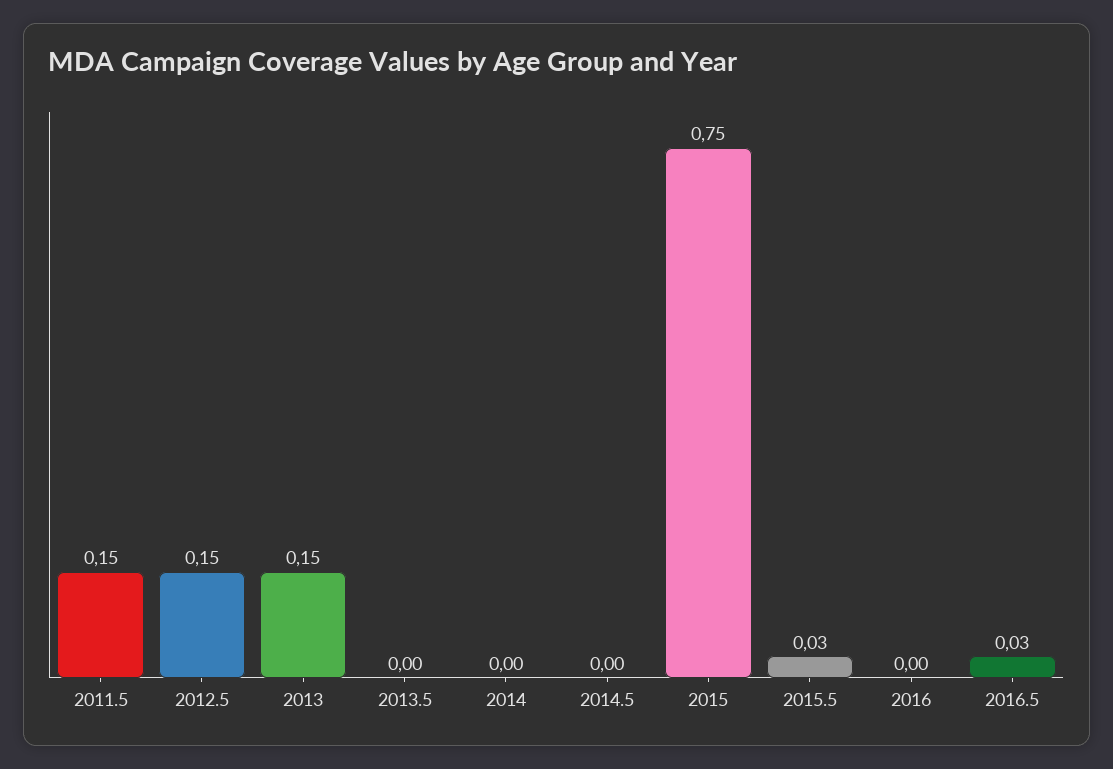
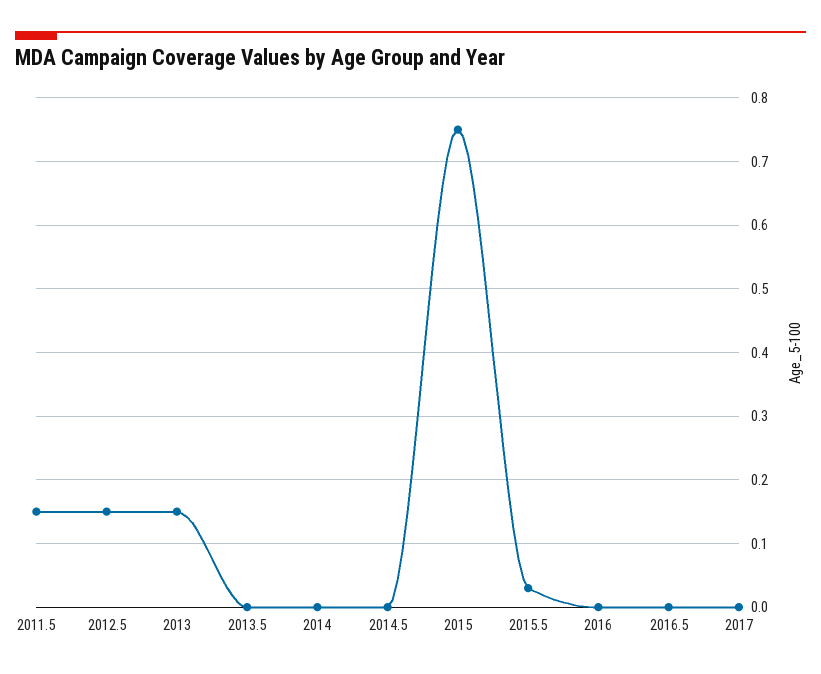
2016.5: 0.03 -> 0
2017: none -> 0

